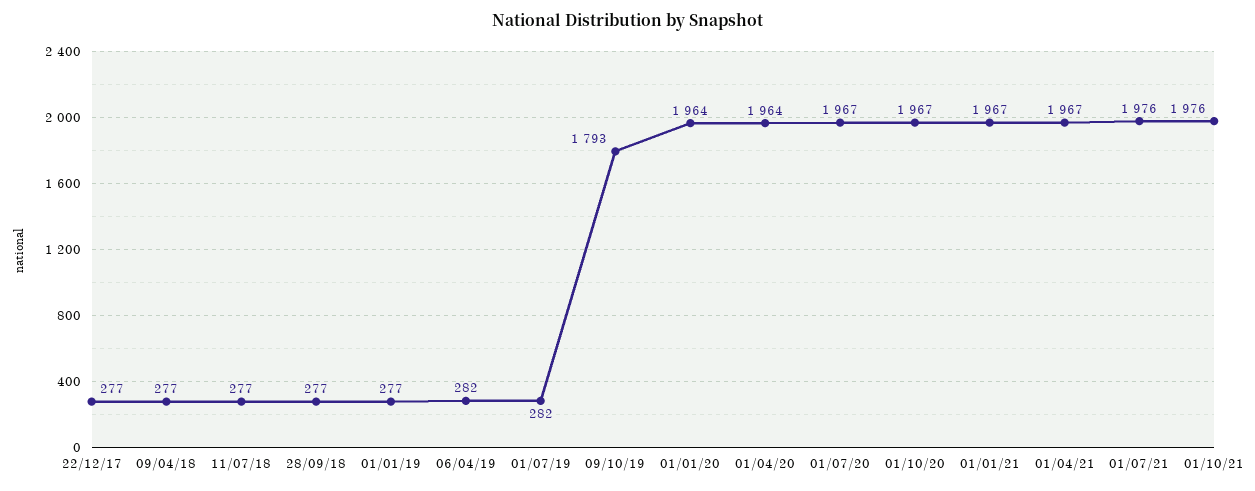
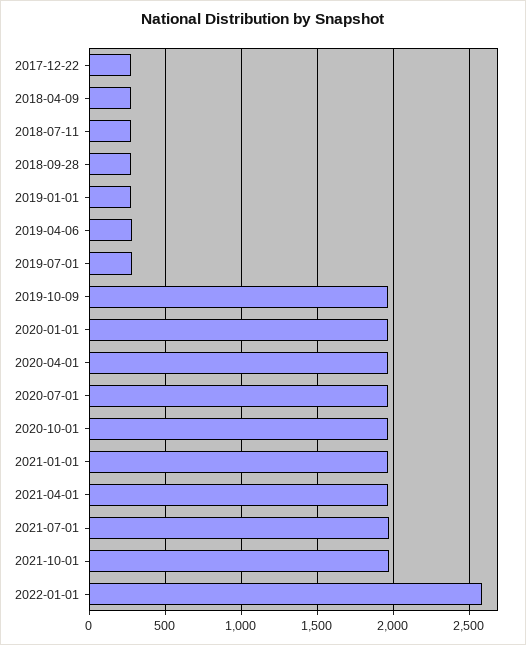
09/10/19: 1793 -> 1950
2022-01-01: none -> 2600

